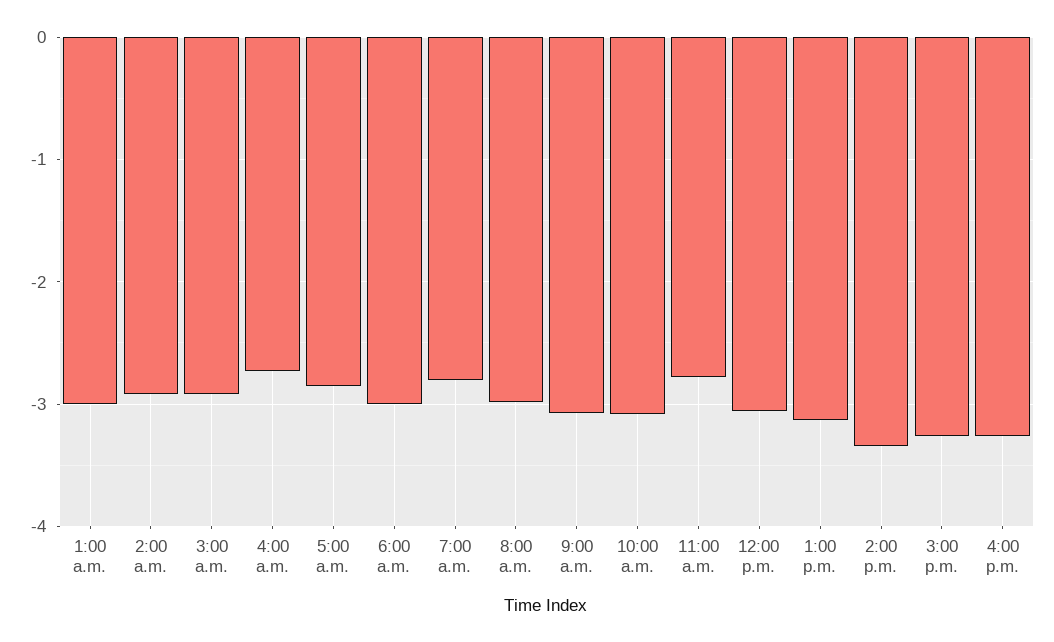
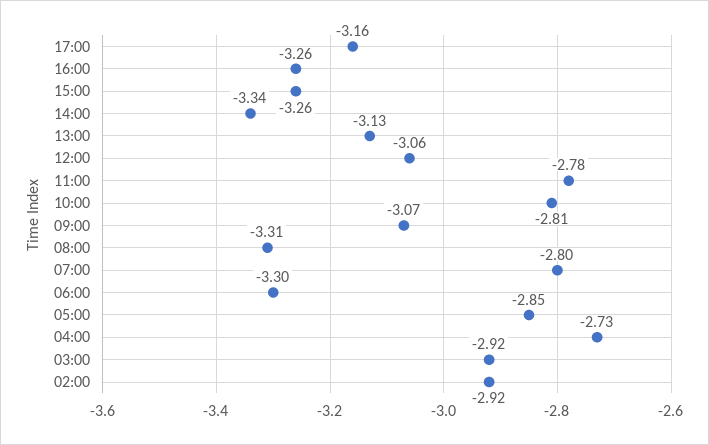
1:00 a.m.: -3 -> none
6:00 a.m.: -3 -> -3.3
8:00 a.m.: -3 -> -3.31
10:00 a.m.: -3.1 -> -2.81
17:00: none -> -3.16

